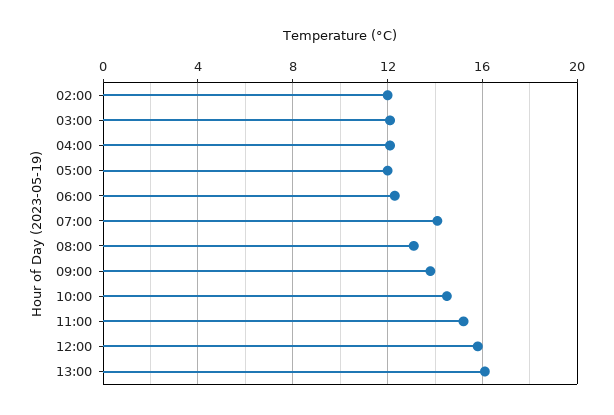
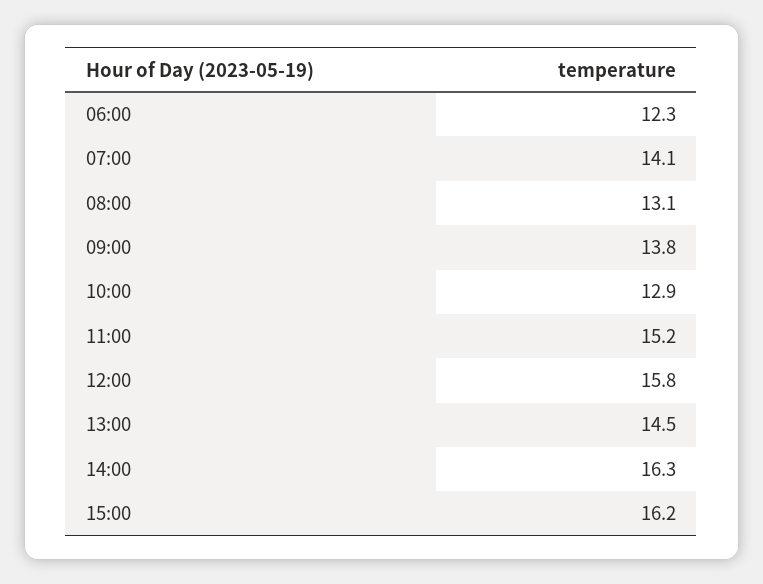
02:00: 12 -> none
03:00: 12 -> none
04:00: 12 -> none
05:00: 12 -> none
10:00: 14.5 -> 12.9
13:00: 16 -> 14.5
14:00: none -> 16.3
15:00: none -> 16.2

